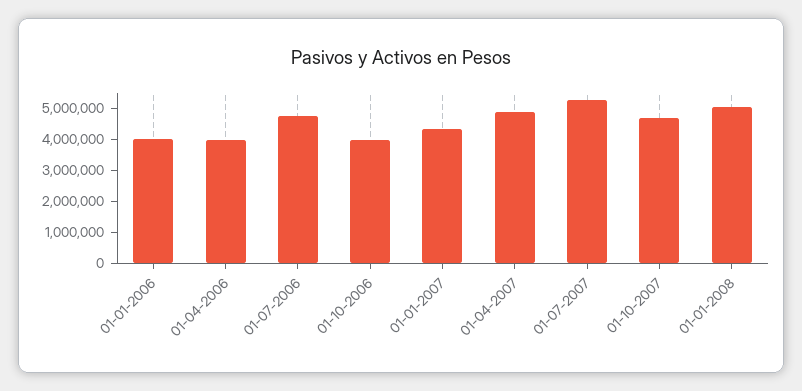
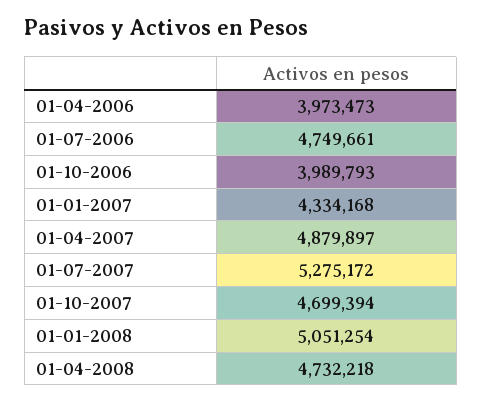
01-01-2006: 4000000 -> none
01-04-2008: none -> 4732218

